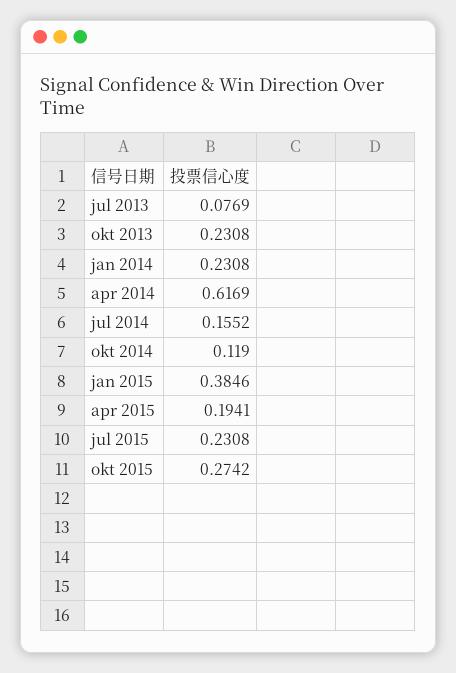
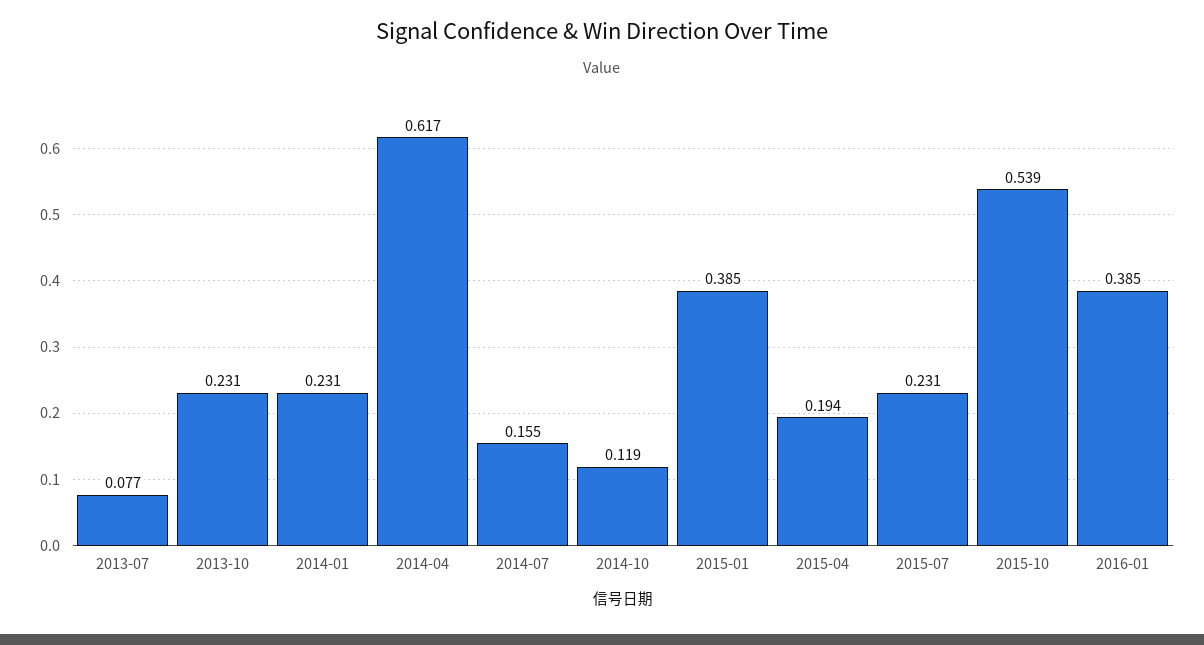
okt 2015: 0.2742 -> 0.539
2016-01: none -> 0.385

